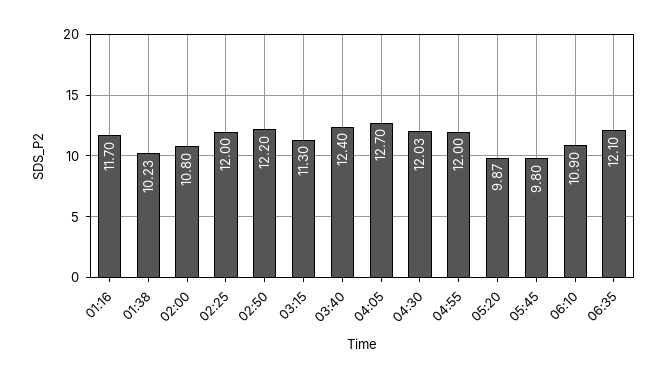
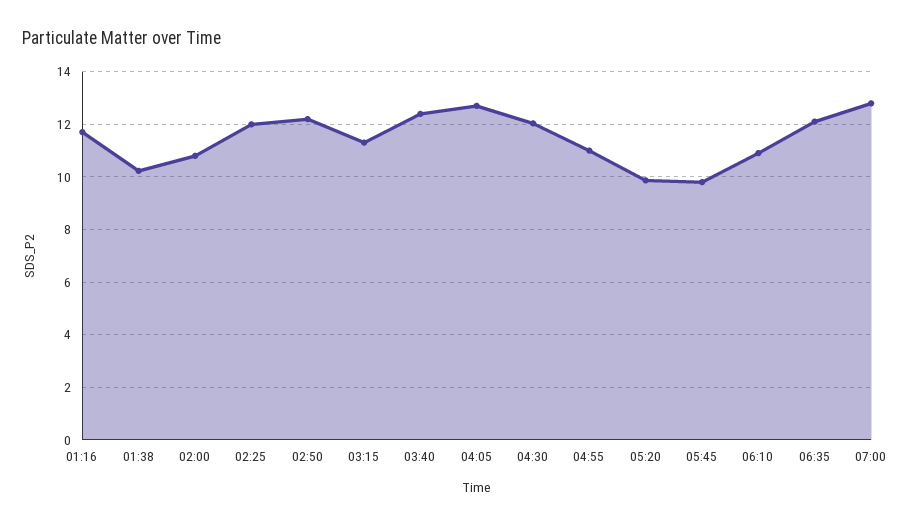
04:55: 12 -> 11
07:00: none -> 12.75

